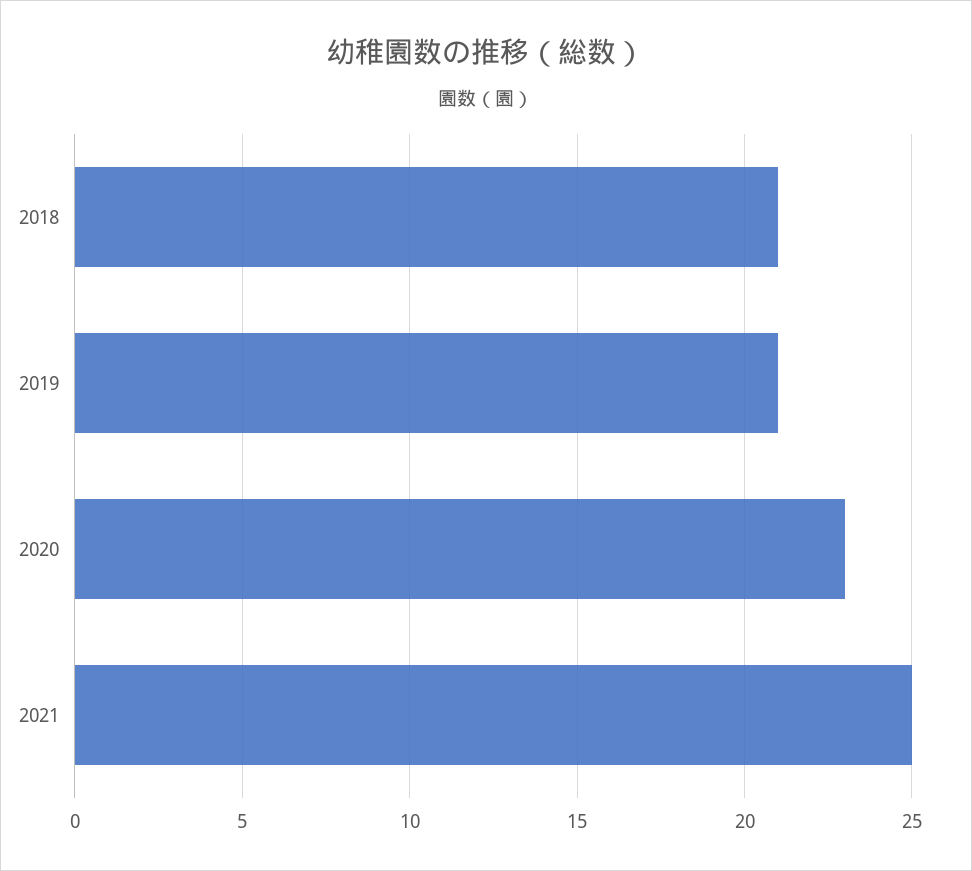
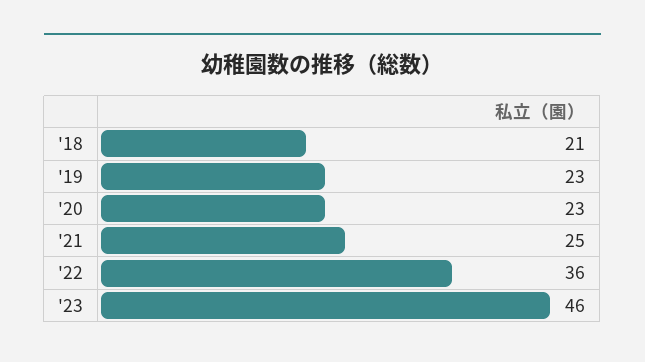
2019: 21 -> 23
'22: none -> 36
'23: none -> 46

